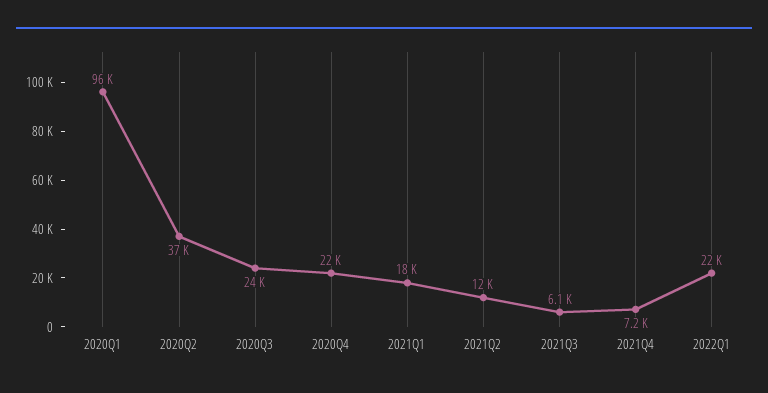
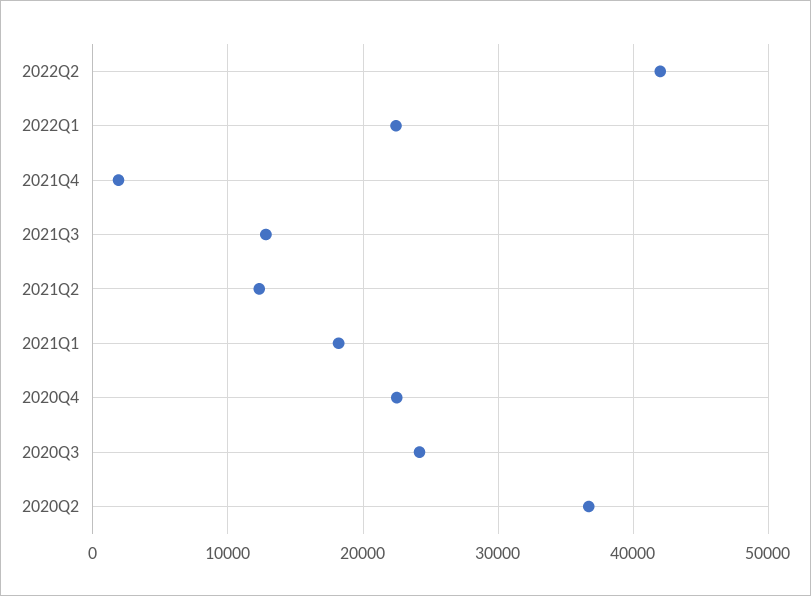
2020Q1: 96000 -> none
2021Q3: 6100 -> 13000
2021Q4: 7200 -> 2000
2022Q2: none -> 42000

